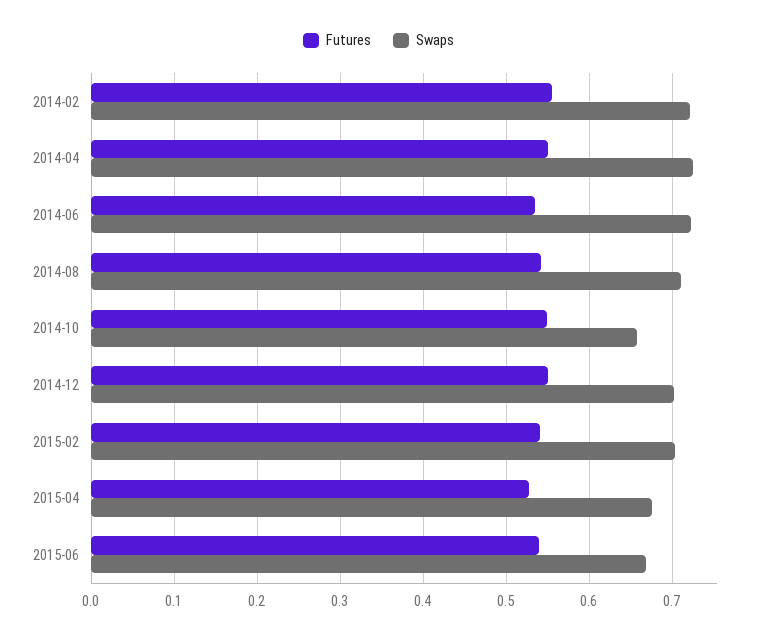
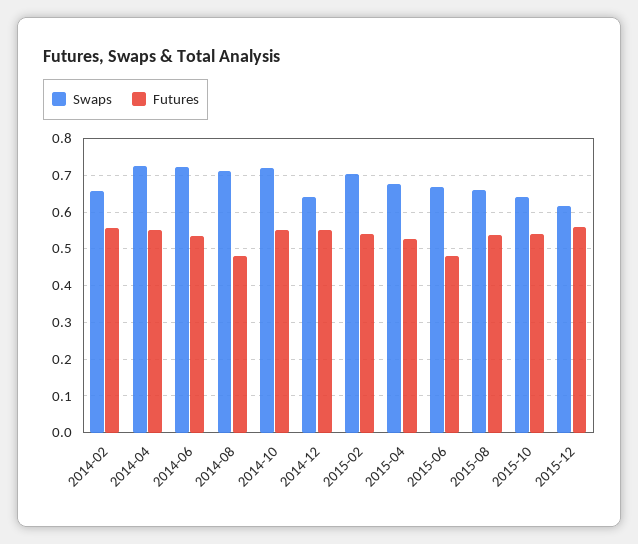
Swaps, 2014-02: 0.72 -> 0.66
Futures, 2014-08: 0.54 -> 0.48
Swaps, 2014-10: 0.66 -> 0.72
Swaps, 2014-12: 0.7 -> 0.64
Futures, 2015-06: 0.54 -> 0.48
Swaps, 2015-08: none -> 0.66
Futures, 2015-08: none -> 0.54
Swaps, 2015-10: none -> 0.64
Futures, 2015-10: none -> 0.54
Swaps, 2015-12: none -> 0.62
Futures, 2015-12: none -> 0.56

